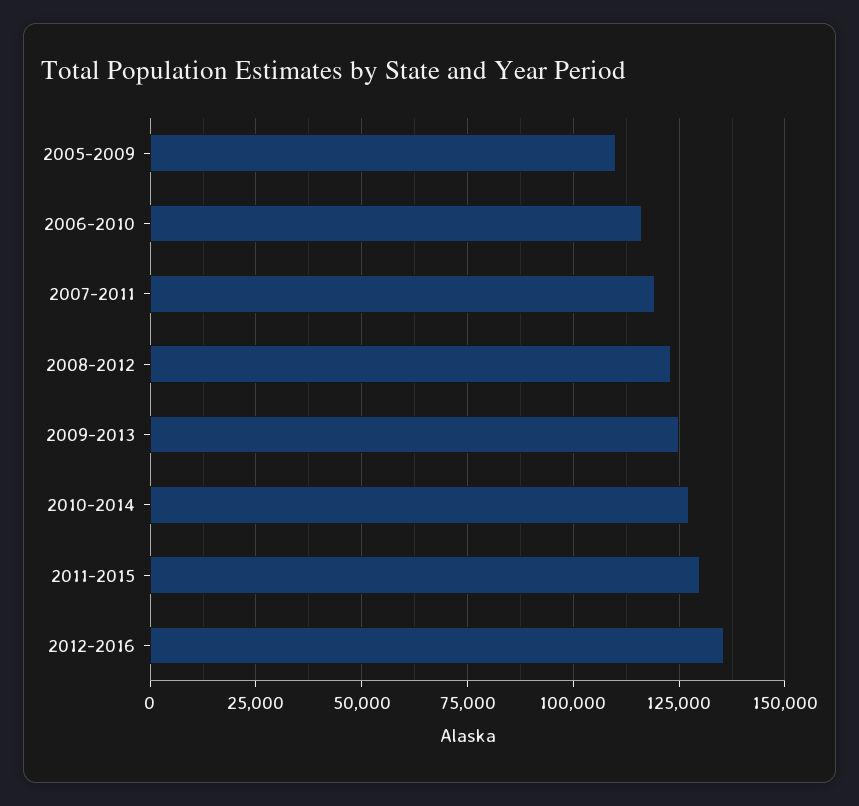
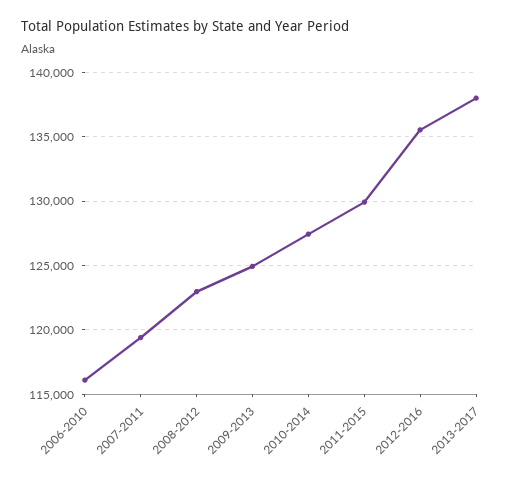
2005-2009: 110000 -> none
2013-2017: none -> 138000

